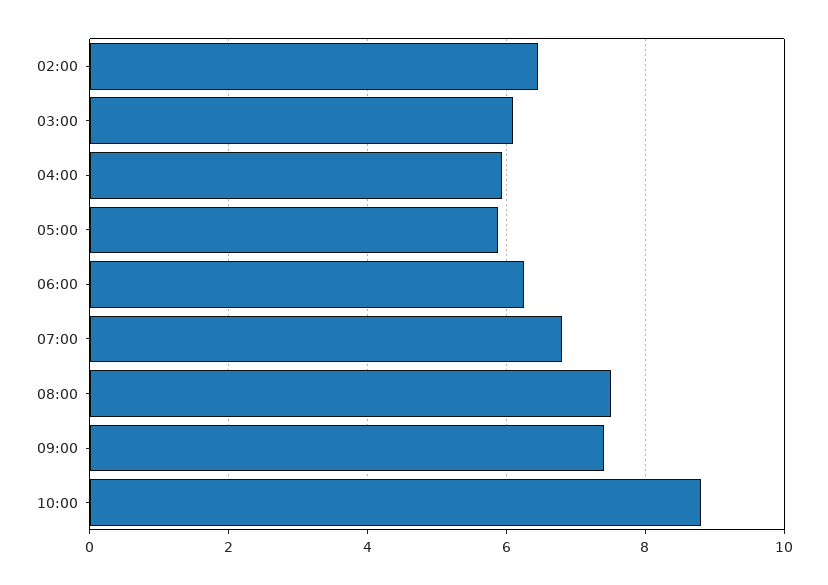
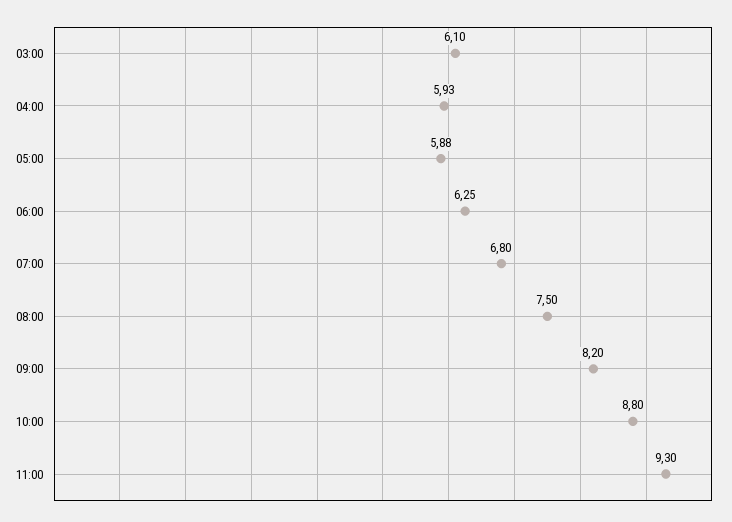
02:00: 6.4 -> none
09:00: 7.4 -> 8.2
11:00: none -> 9.3

